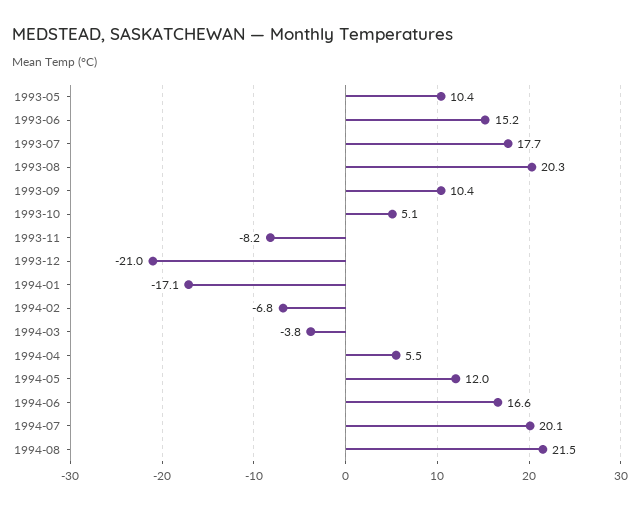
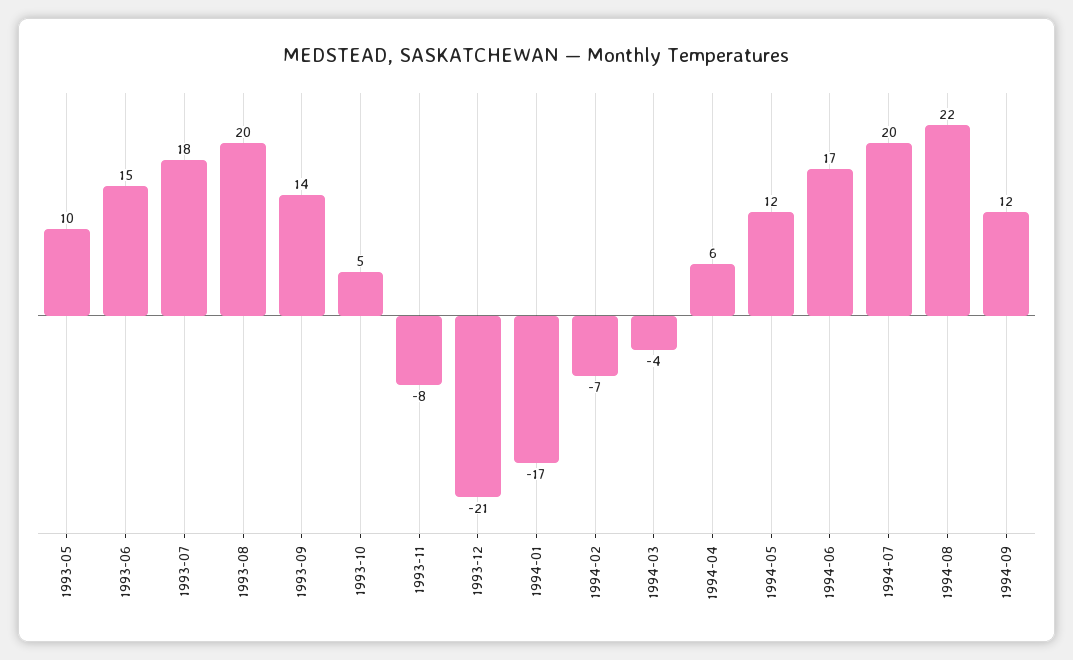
1993-09: 10.4 -> 14
1994-09: none -> 12

